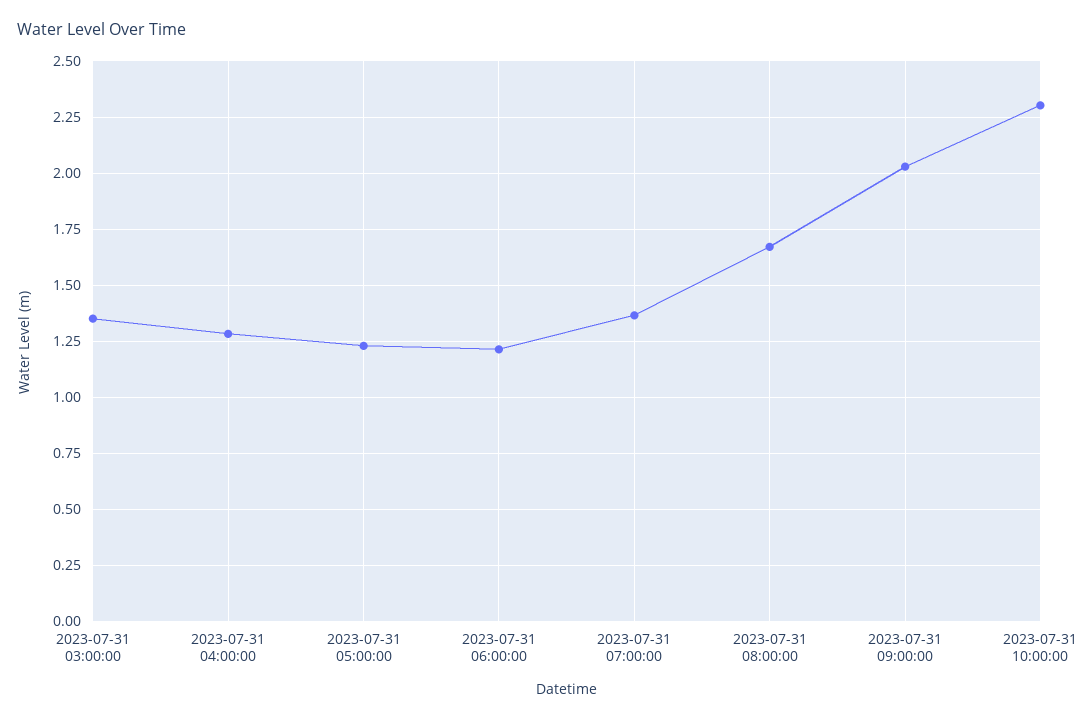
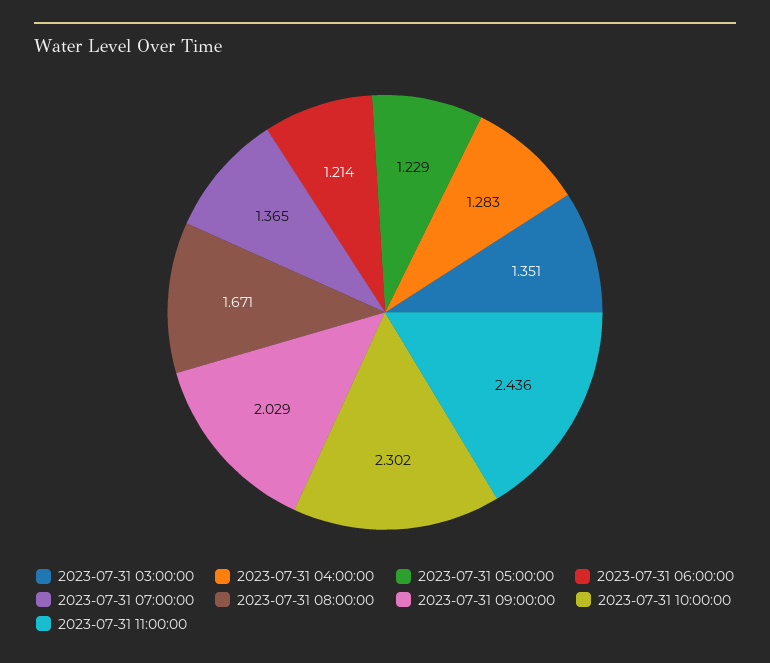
2023-07-31 11:00:00: none -> 2.436

